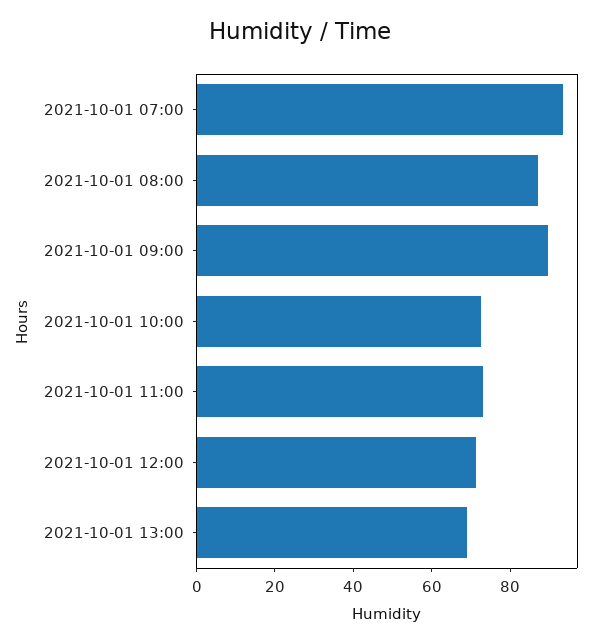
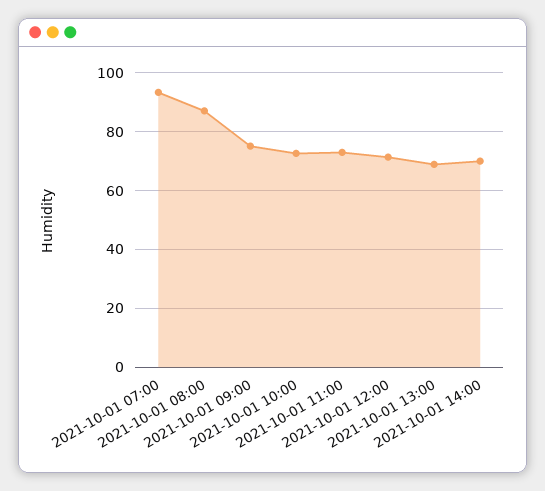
2021-10-01 09:00: 90 -> 75
2021-10-01 14:00: none -> 70

